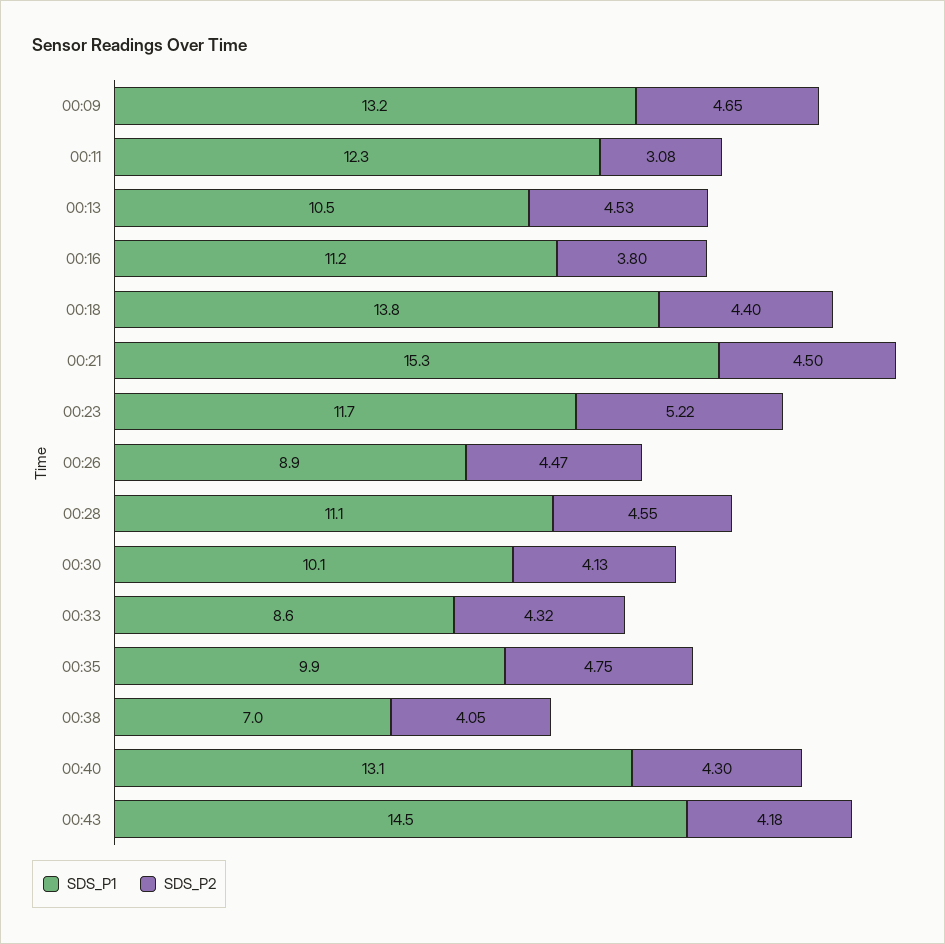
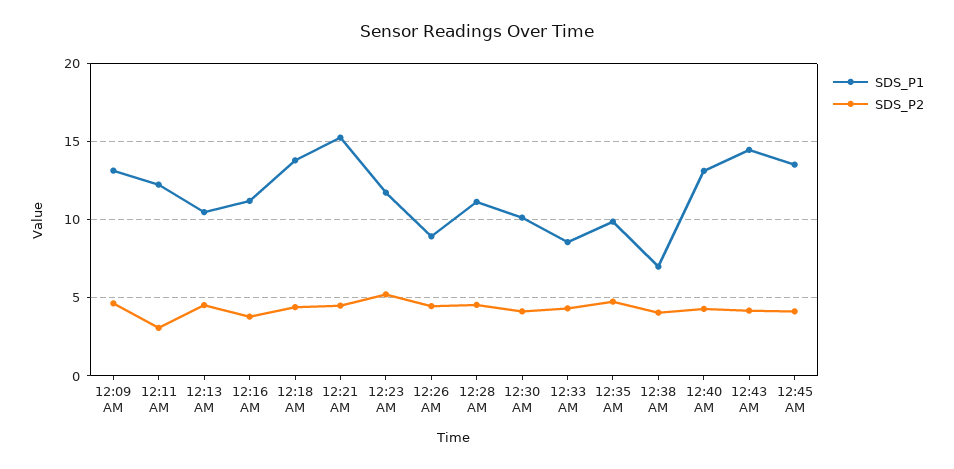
SDS_P1, 12:45 AM: none -> 13.5
SDS_P2, 12:45 AM: none -> 4

